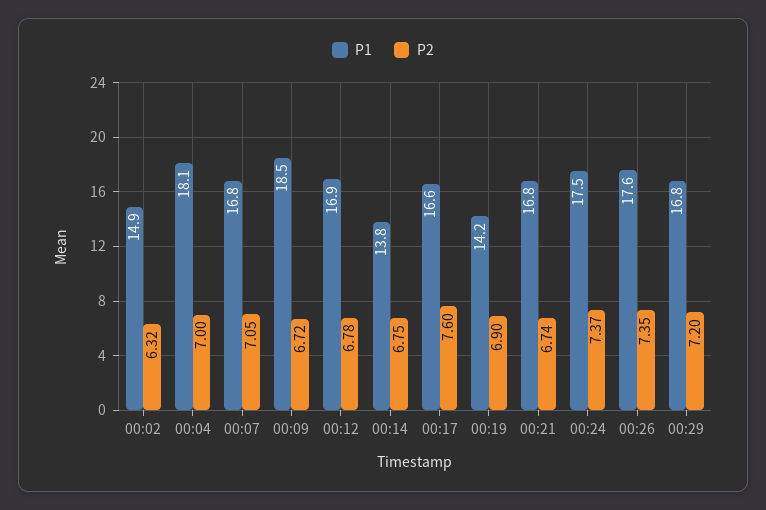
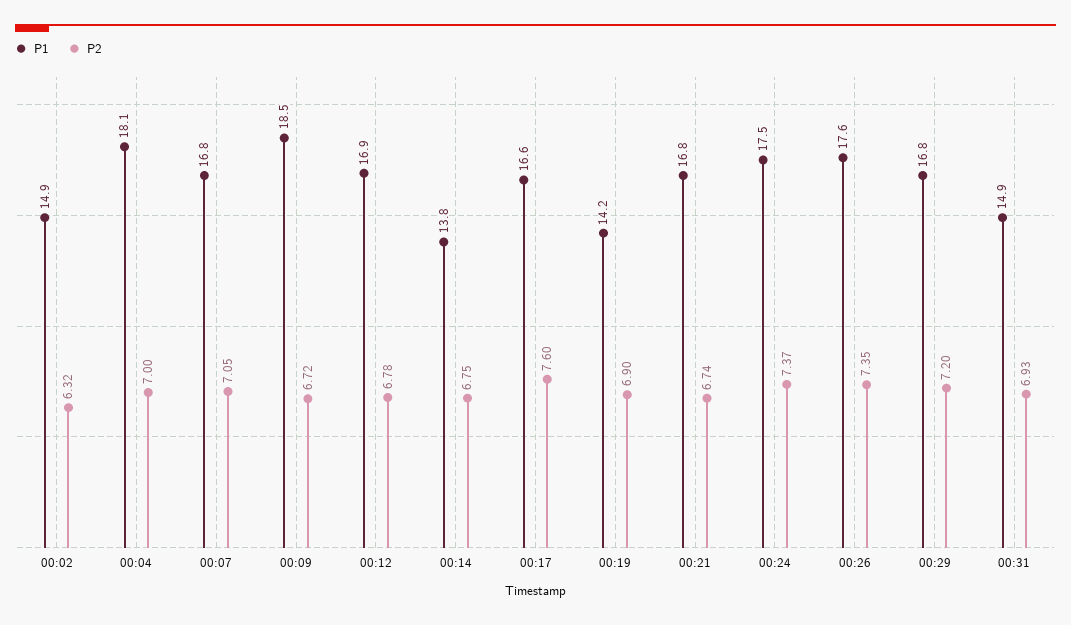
P1, 00:31: none -> 14.9
P2, 00:31: none -> 6.93

